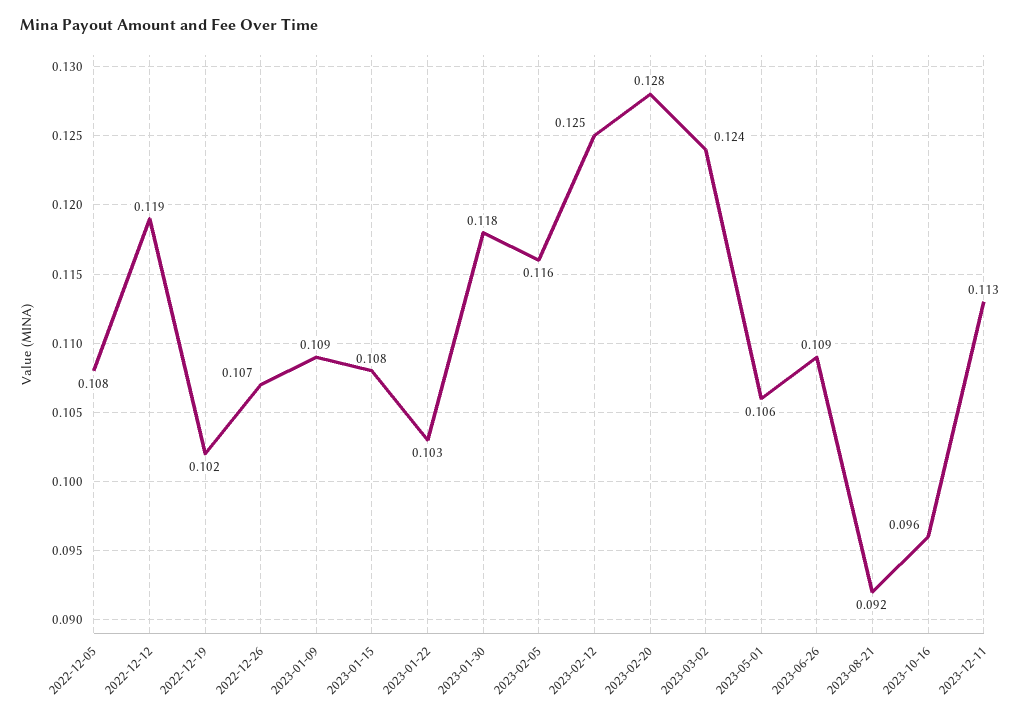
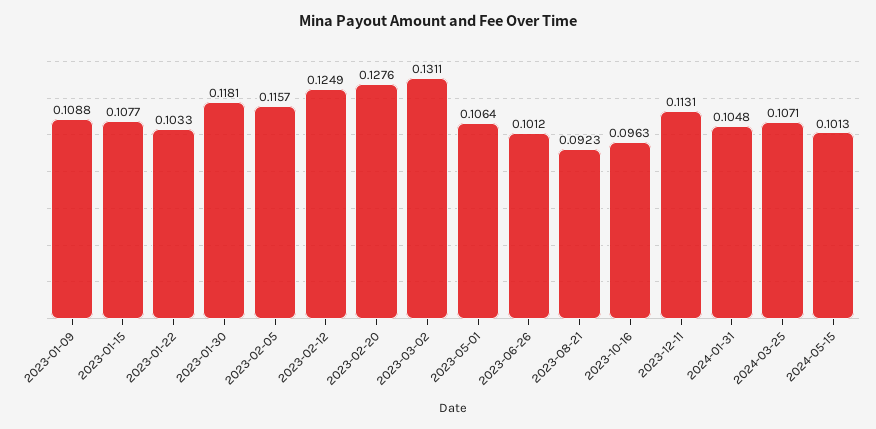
2022-12-05: 0.108 -> none
2022-12-12: 0.119 -> none
2022-12-19: 0.102 -> none
2022-12-26: 0.107 -> none
2023-03-02: 0.124 -> 0.1311
2023-06-26: 0.109 -> 0.1012
2024-01-31: none -> 0.1048
2024-03-25: none -> 0.1071
2024-05-15: none -> 0.1013

